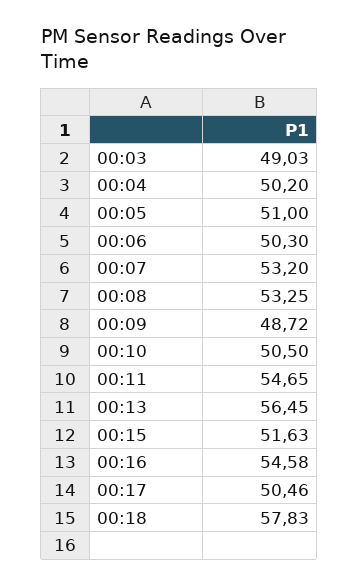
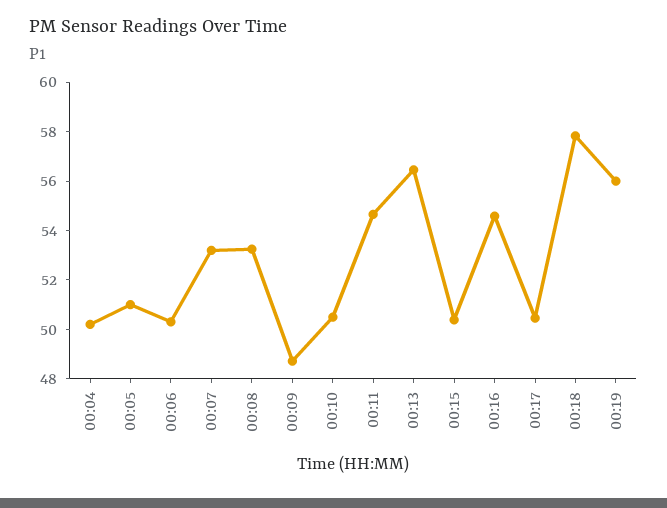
00:03: 49.03 -> none
00:15: 51.63 -> 50.5
00:19: none -> 56

